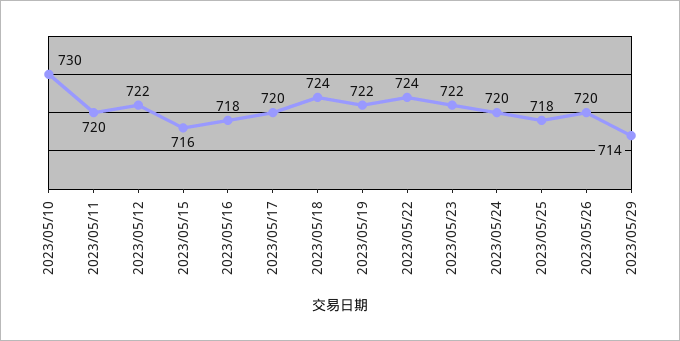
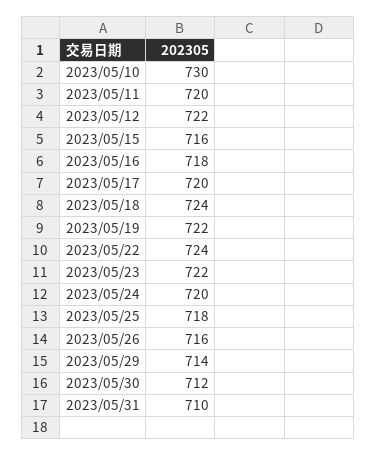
2023/05/26: 720 -> 716
2023/05/30: none -> 712
2023/05/31: none -> 710

